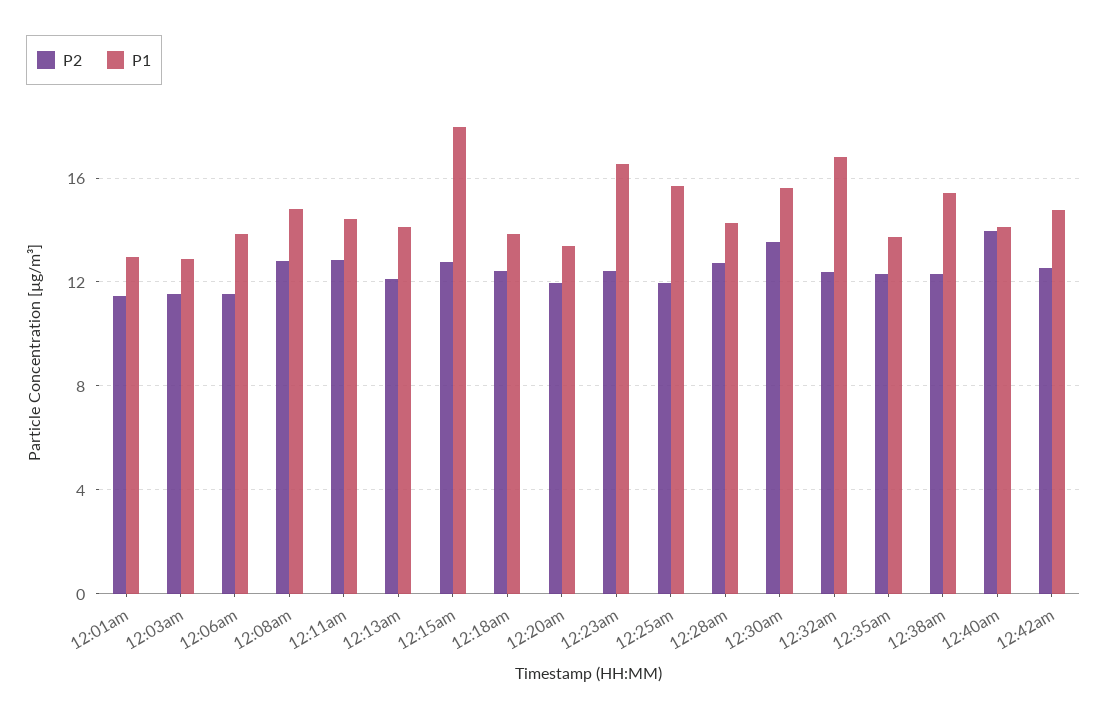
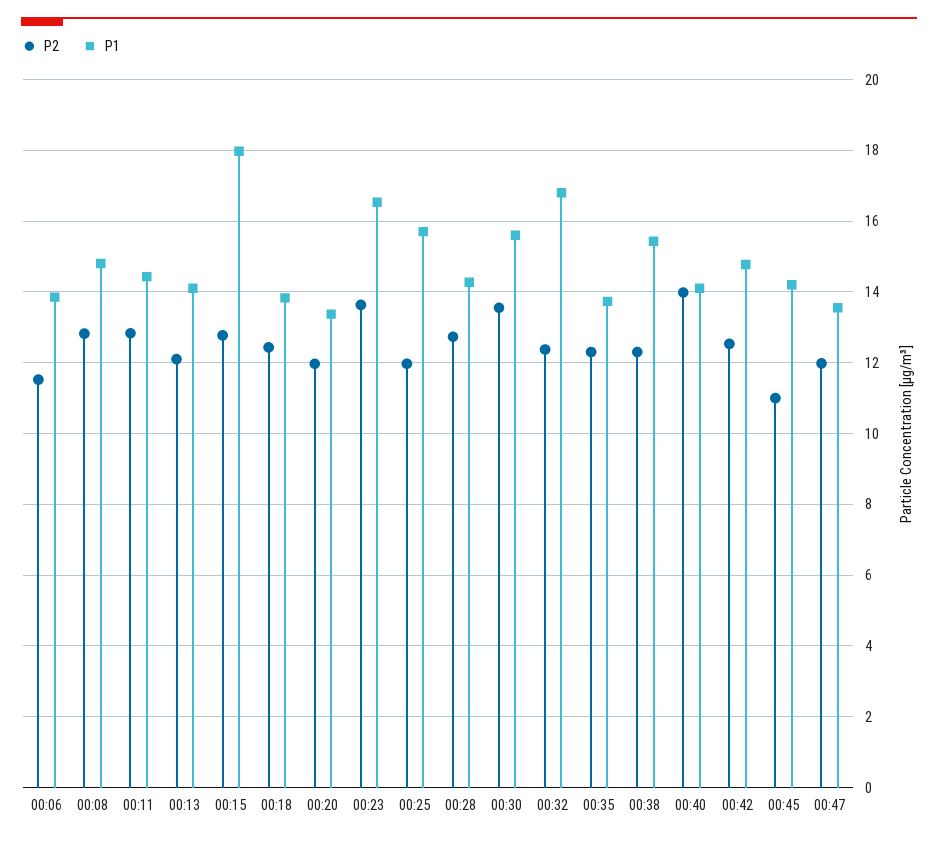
P2, 12:01am: 11.5 -> none
P1, 12:01am: 13 -> none
P2, 12:03am: 11.5 -> none
P1, 12:03am: 13 -> none
P2, 12:23am: 12.5 -> 13.6
P2, 00:45: none -> 11
P1, 00:45: none -> 14.2
P2, 00:47: none -> 12
P1, 00:47: none -> 13.6

